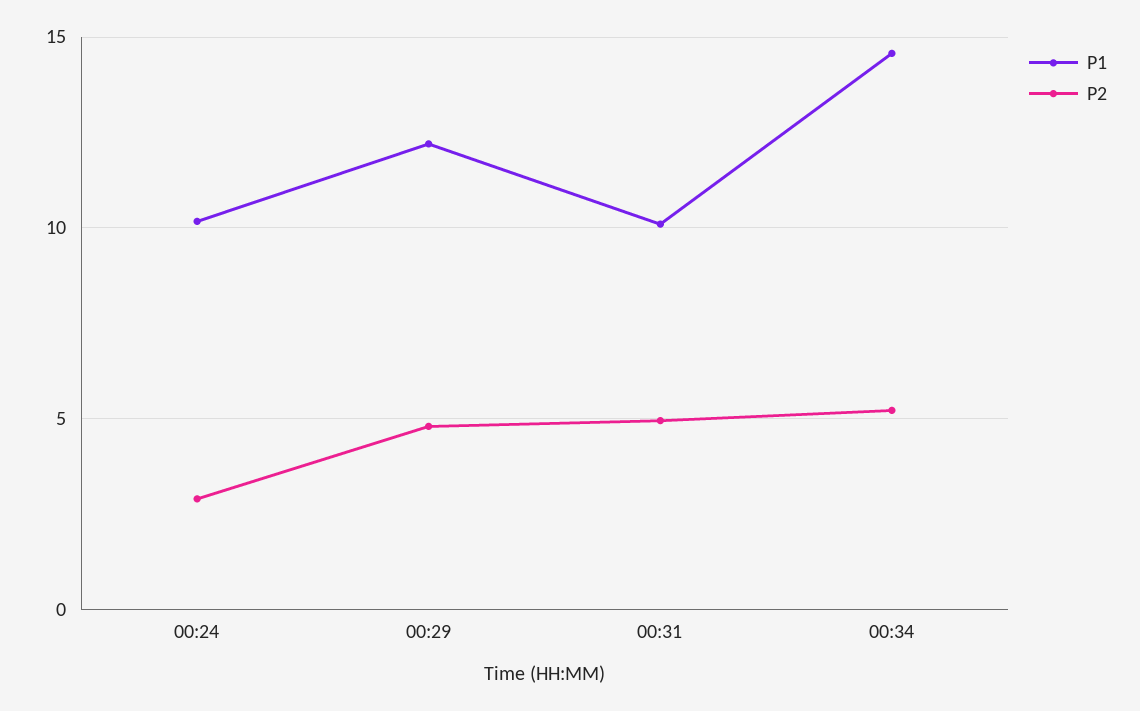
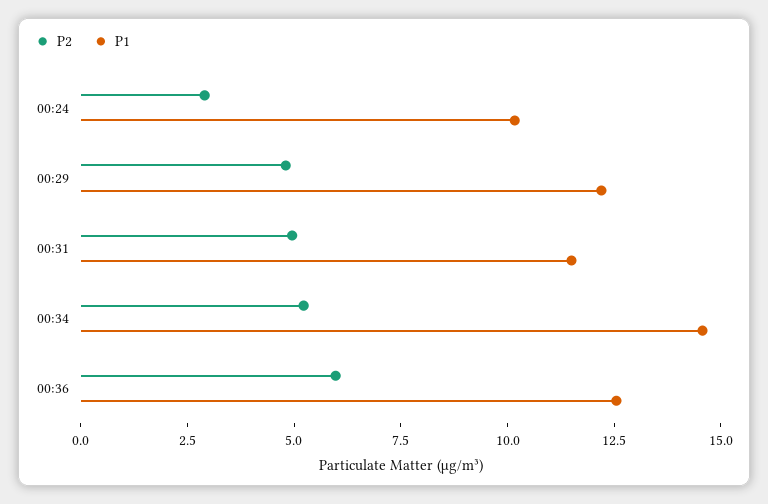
P1, 00:31: 10 -> 11.5
P2, 00:36: none -> 6
P1, 00:36: none -> 12.5

